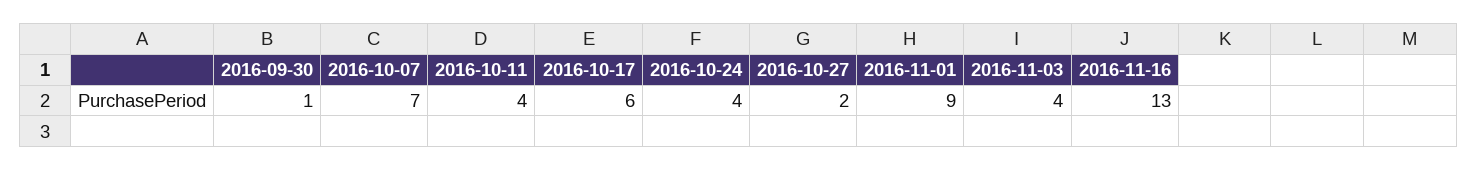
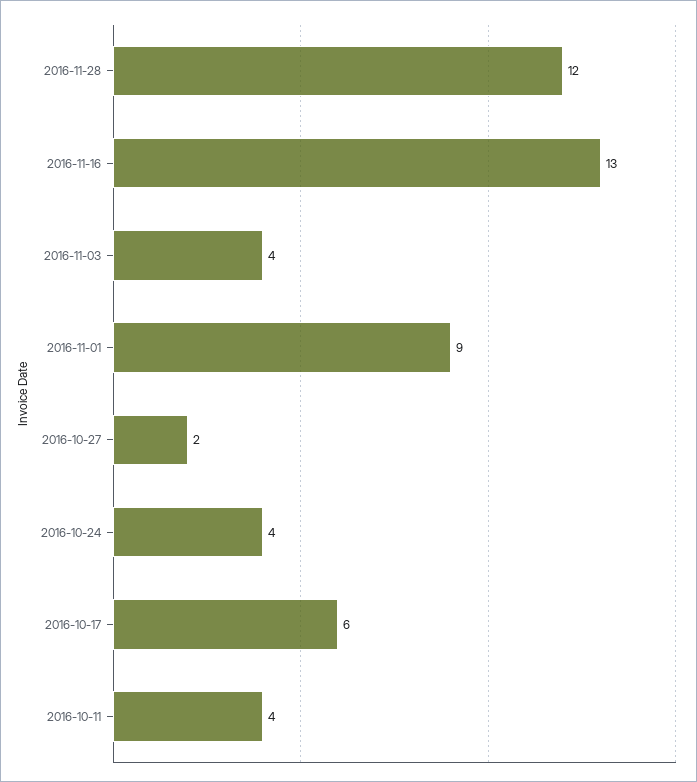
2016-09-30: 1 -> none
2016-10-07: 7 -> none
2016-11-28: none -> 12

